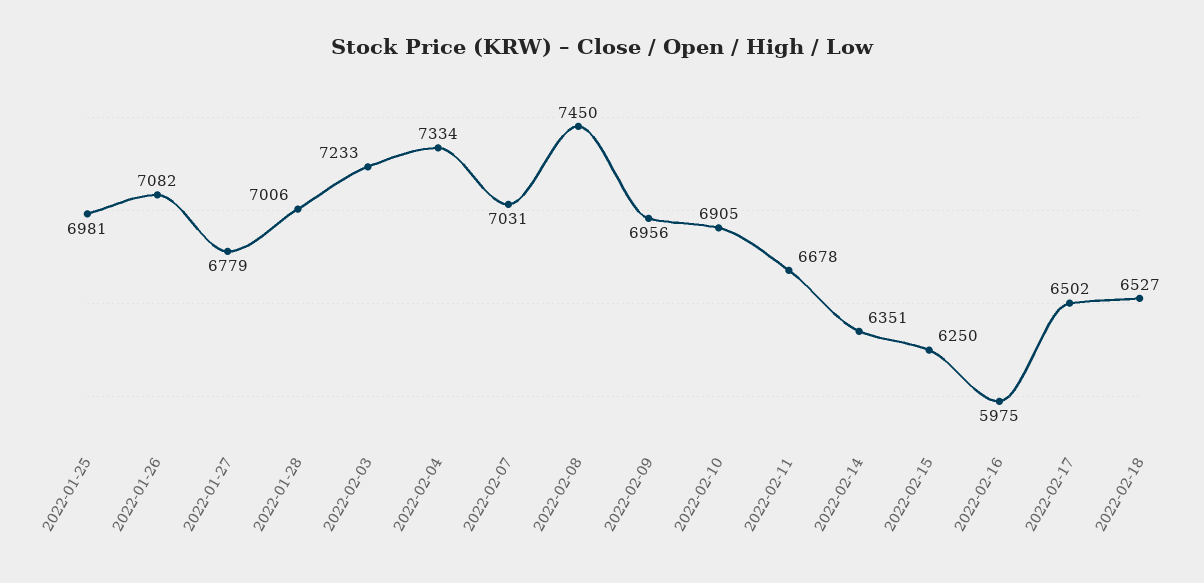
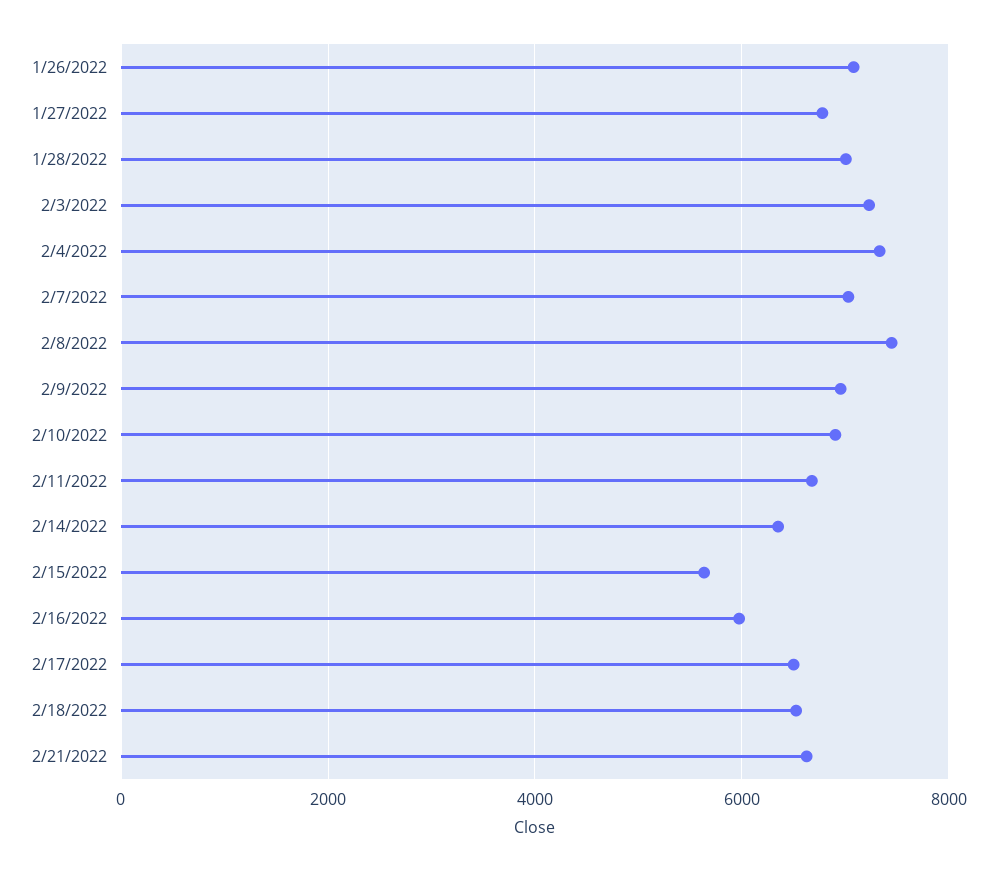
2022-01-25: 6981 -> none
2022-02-15: 6250 -> 5600
2/21/2022: none -> 6600

